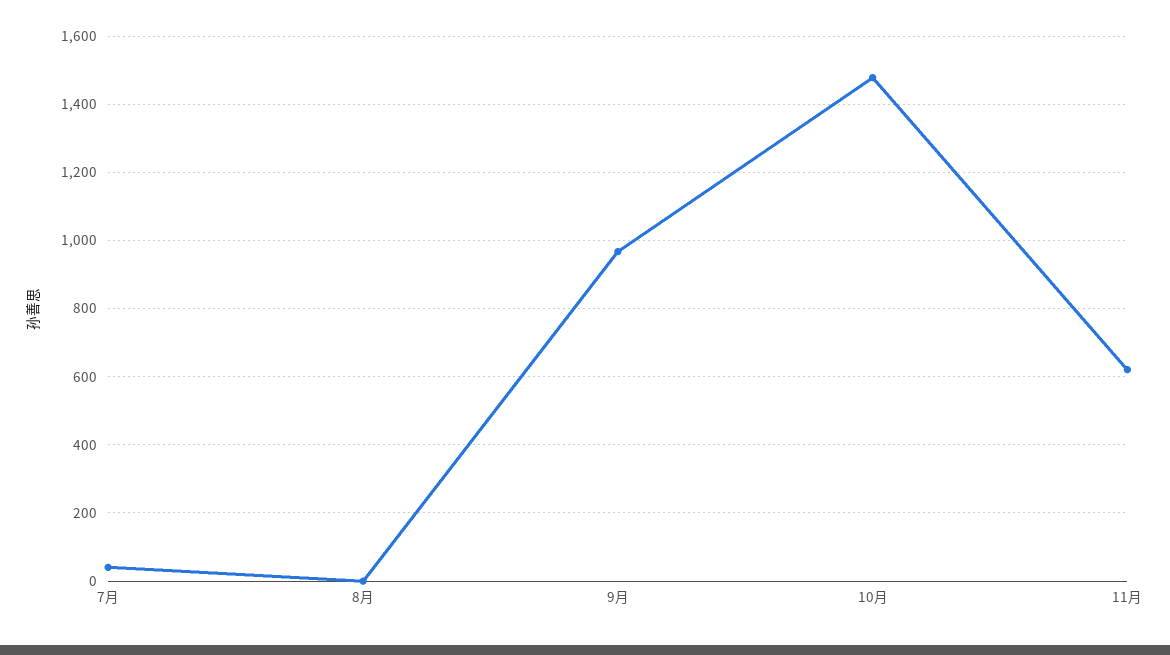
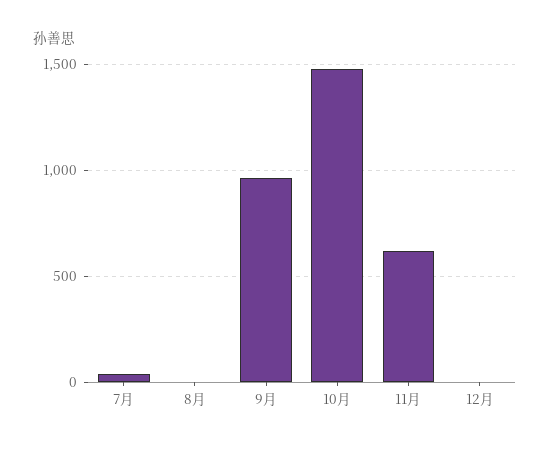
12月: none -> 0

